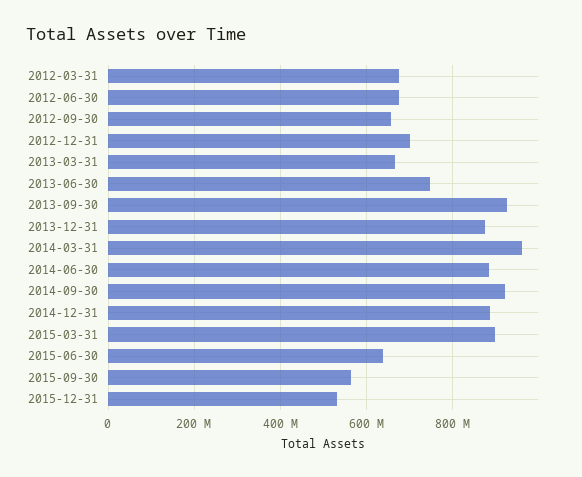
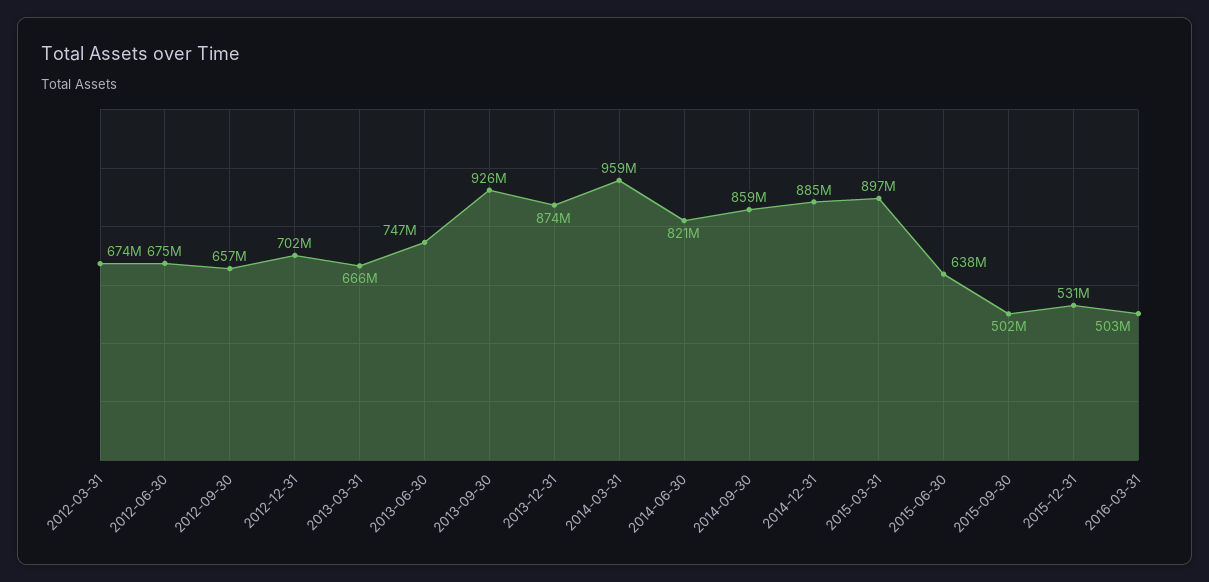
2014-06-30: 880000000 -> 821000000
2014-09-30: 920000000 -> 859000000
2015-09-30: 560000000 -> 502000000
2016-03-31: none -> 503000000

